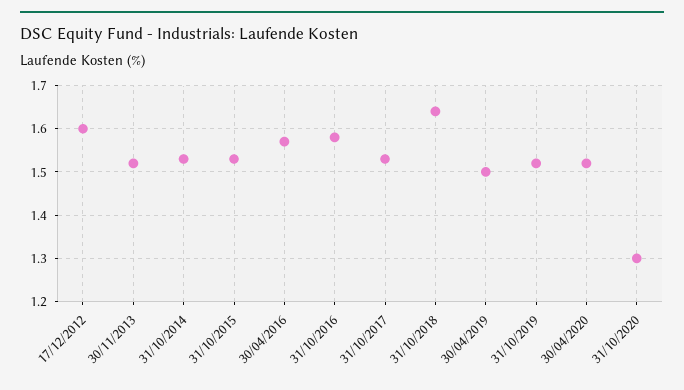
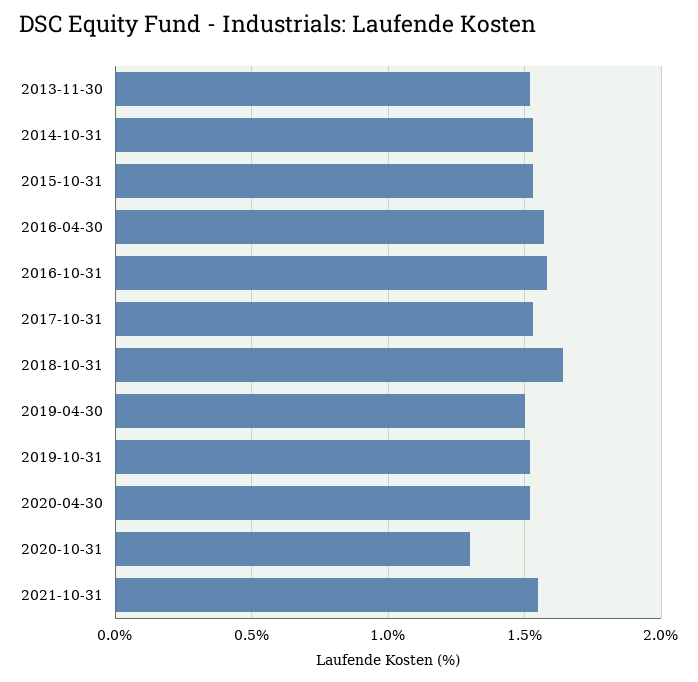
17/12/2012: 1.6 -> none
2021-10-31: none -> 1.55

